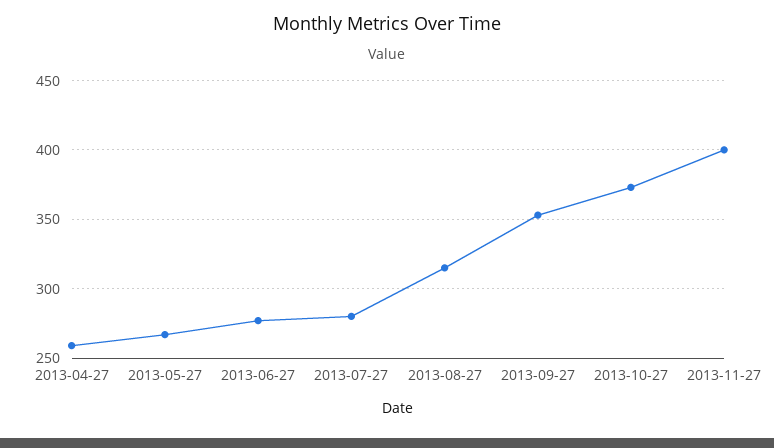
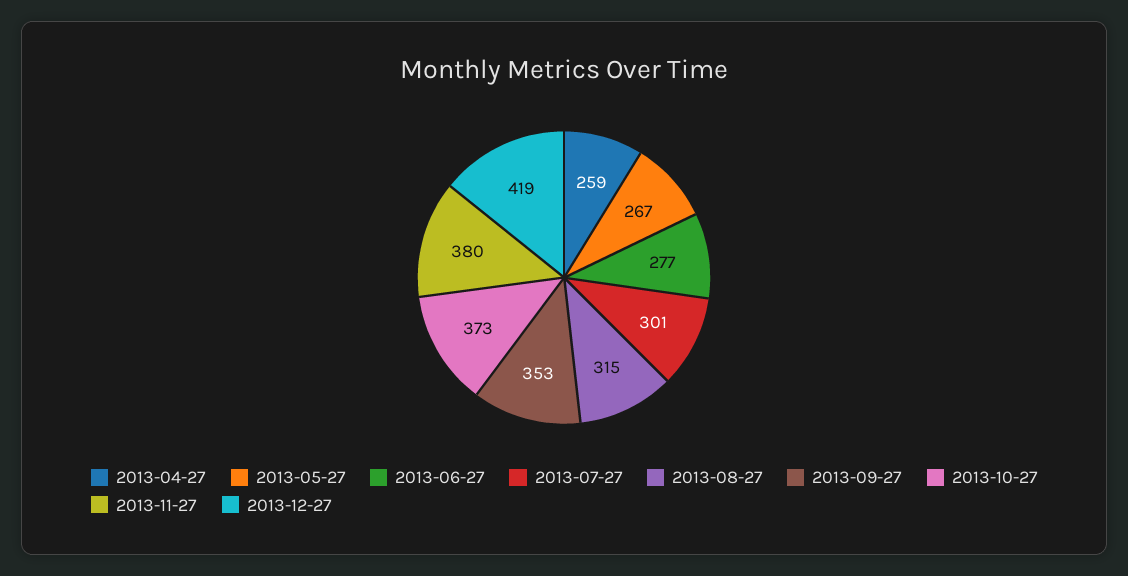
2013-07-27: 280 -> 301
2013-11-27: 400 -> 380
2013-12-27: none -> 419

